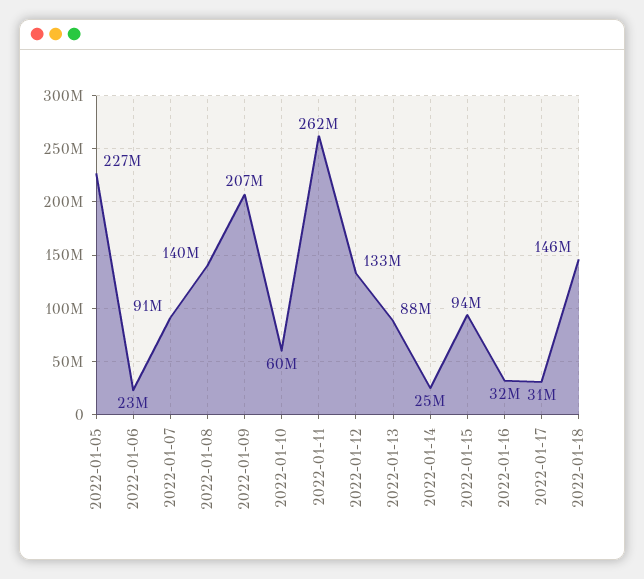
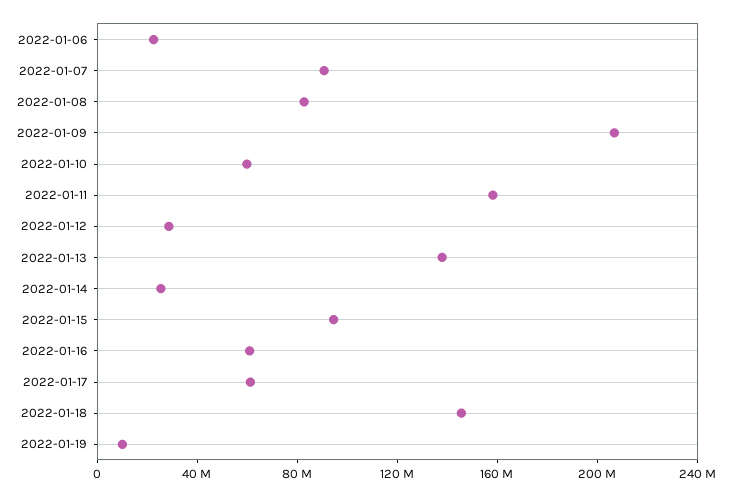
2022-01-05: 227000000 -> none
2022-01-08: 140000000 -> 80000000
2022-01-11: 262000000 -> 160000000
2022-01-12: 133000000 -> 30000000
2022-01-13: 88000000 -> 140000000
2022-01-16: 32000000 -> 60000000
2022-01-17: 31000000 -> 60000000
2022-01-19: none -> 10000000

